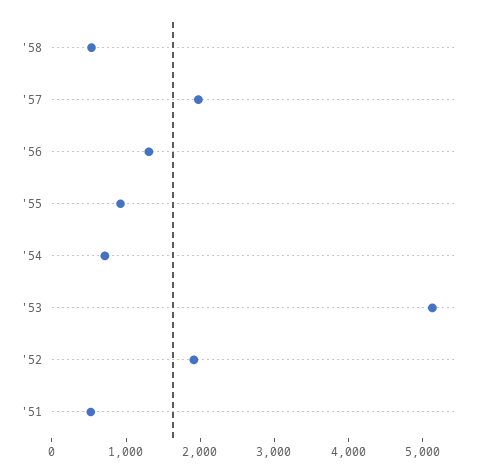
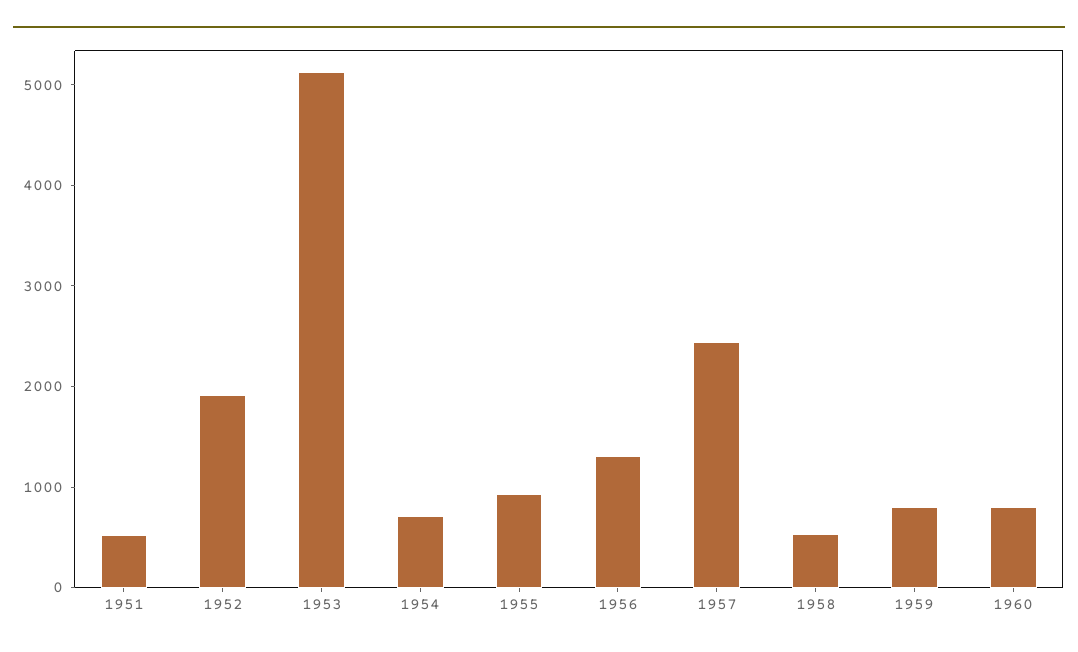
'57: 2000 -> 2400
1959: none -> 800
1960: none -> 800

